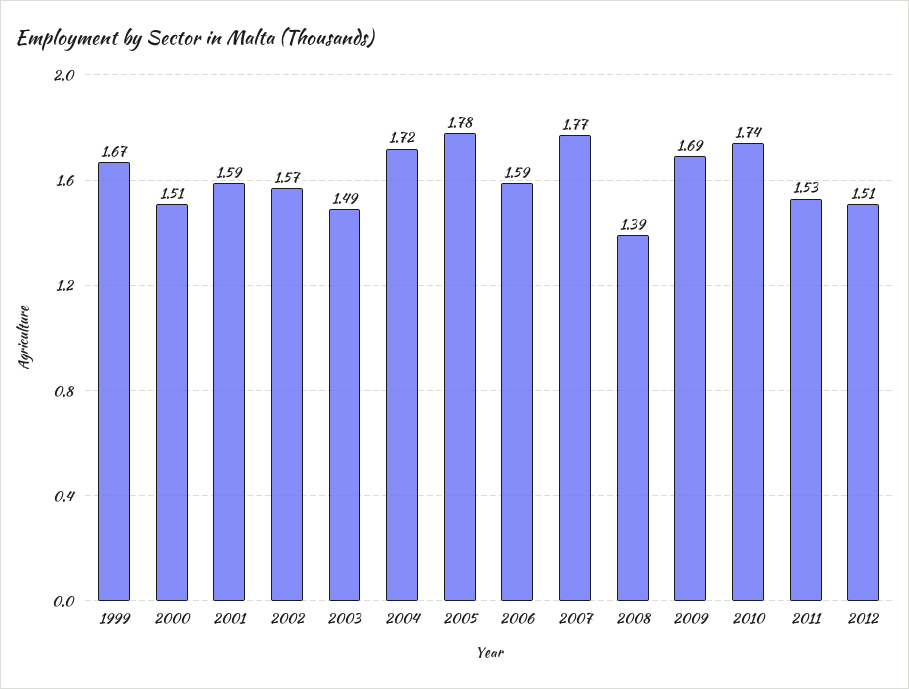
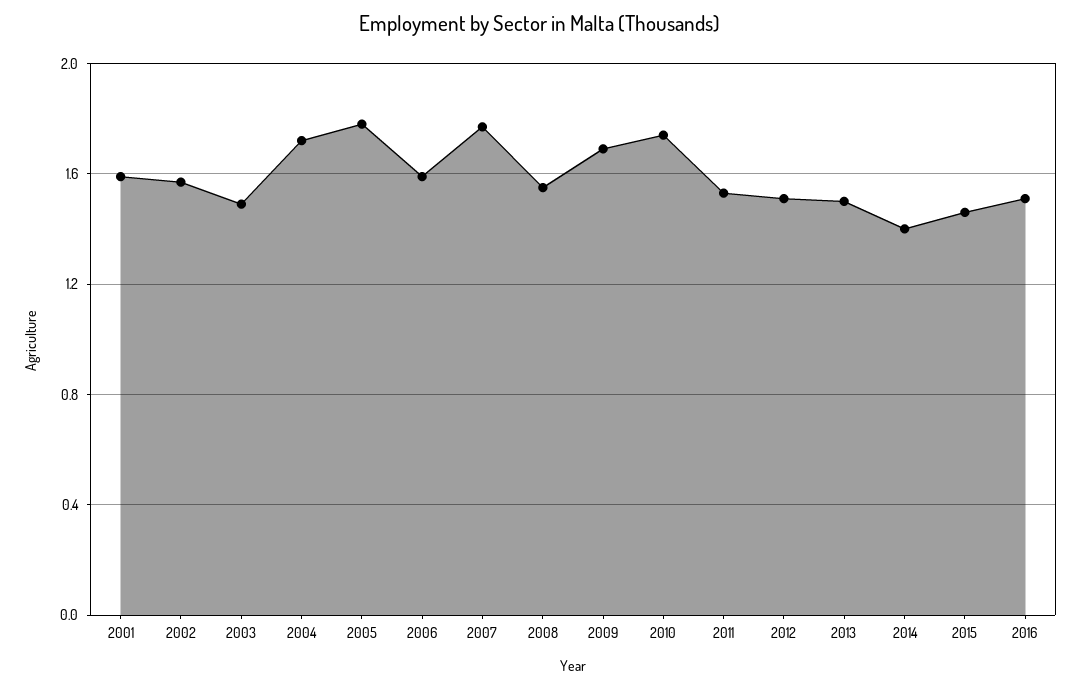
1999: 1.67 -> none
2000: 1.51 -> none
2008: 1.39 -> 1.55
2013: none -> 1.5
2014: none -> 1.4
2015: none -> 1.45
2016: none -> 1.5

